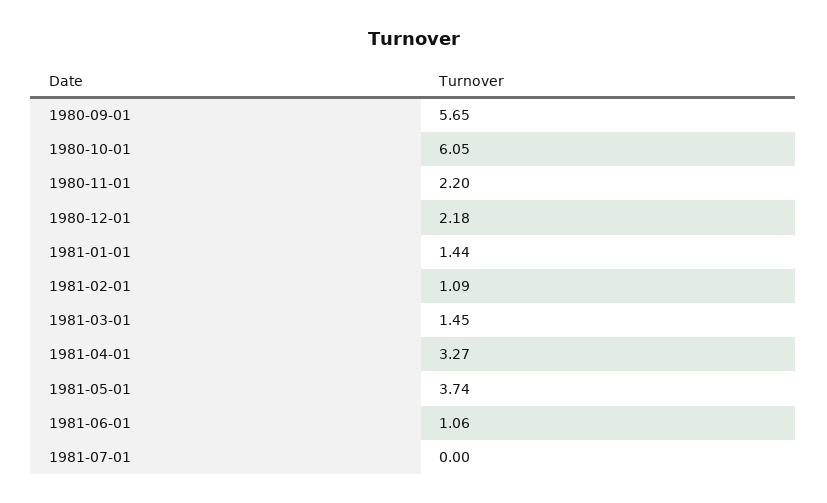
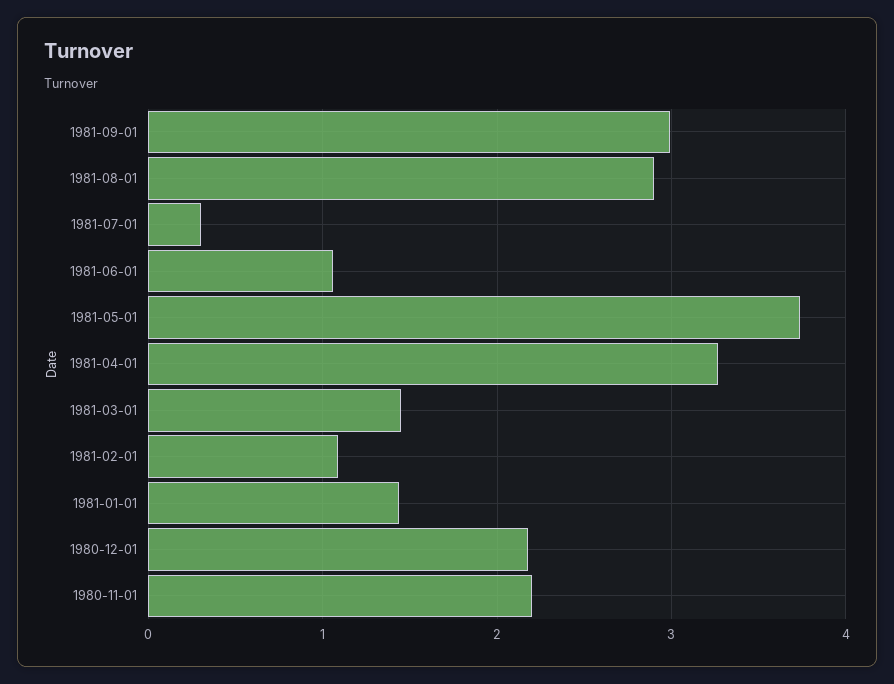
1980-09-01: 5.65 -> none
1980-10-01: 6.05 -> none
1981-07-01: 0 -> 0.3
1981-09-01: none -> 3
1981-08-01: none -> 2.9

